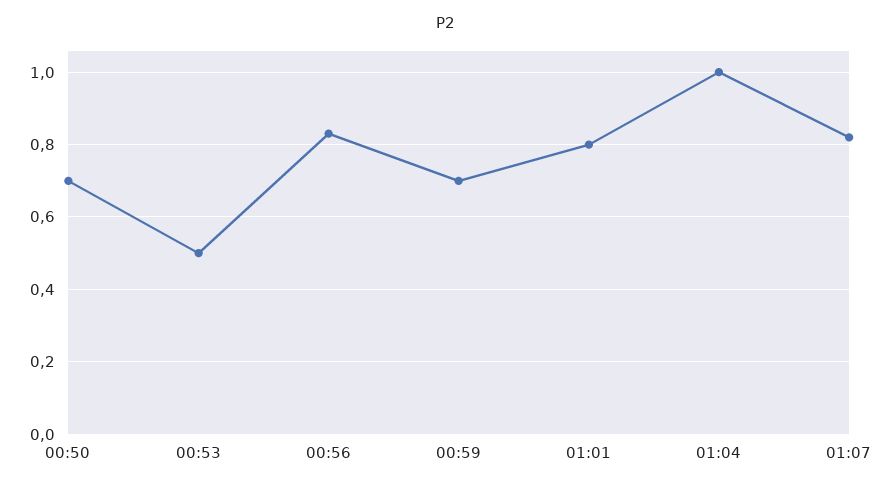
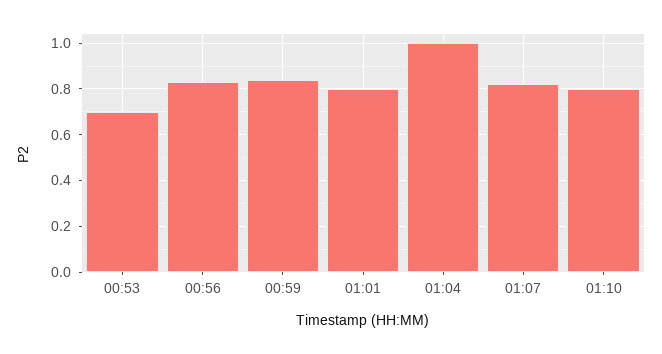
00:50: 0.7 -> none
00:53: 0.5 -> 0.7
00:59: 0.7 -> 0.85
01:10: none -> 0.8

